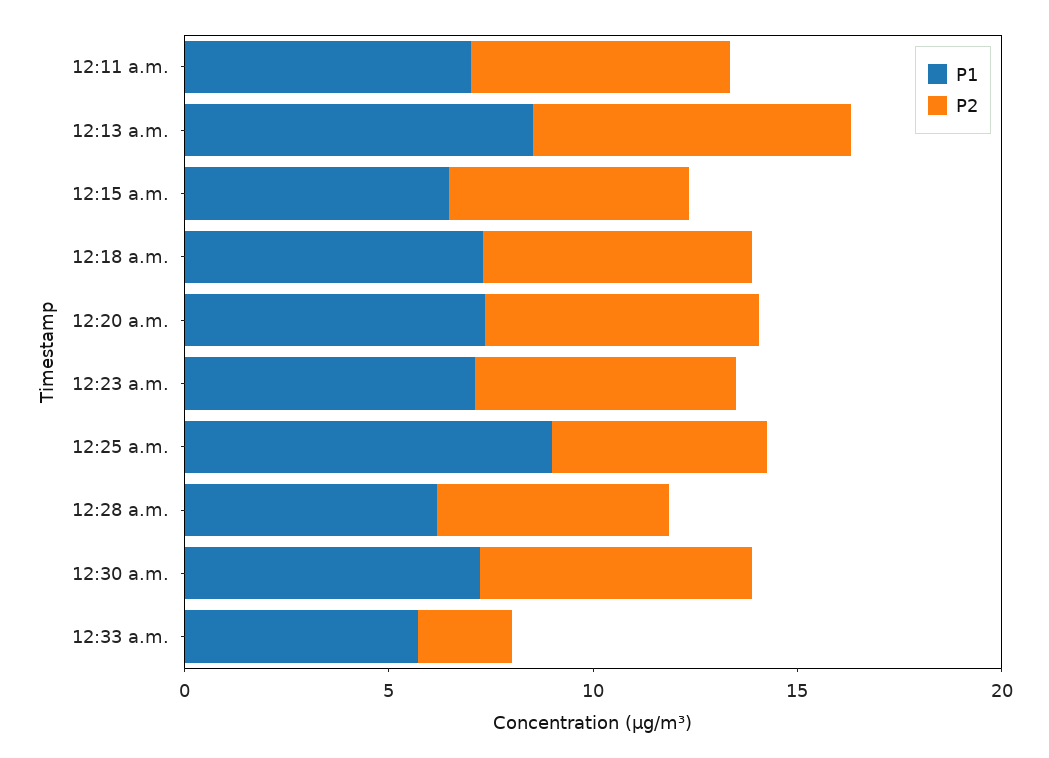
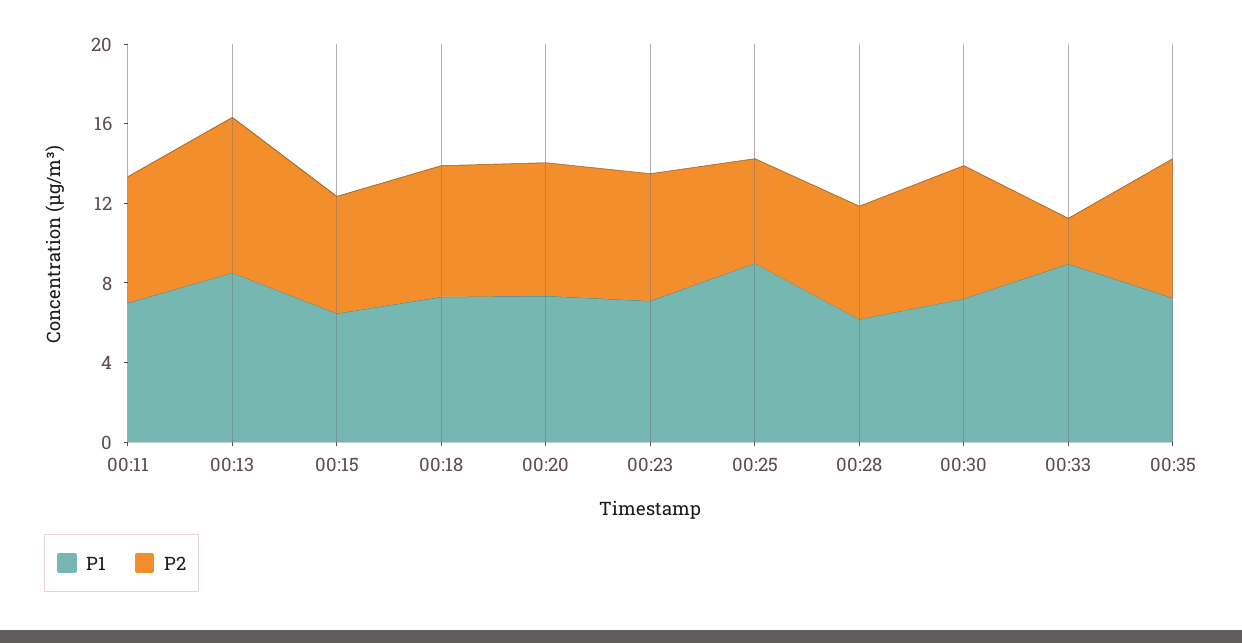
P1, 12:33 a.m.: 6 -> 9
P1, 00:35: none -> 7
P2, 00:35: none -> 7

